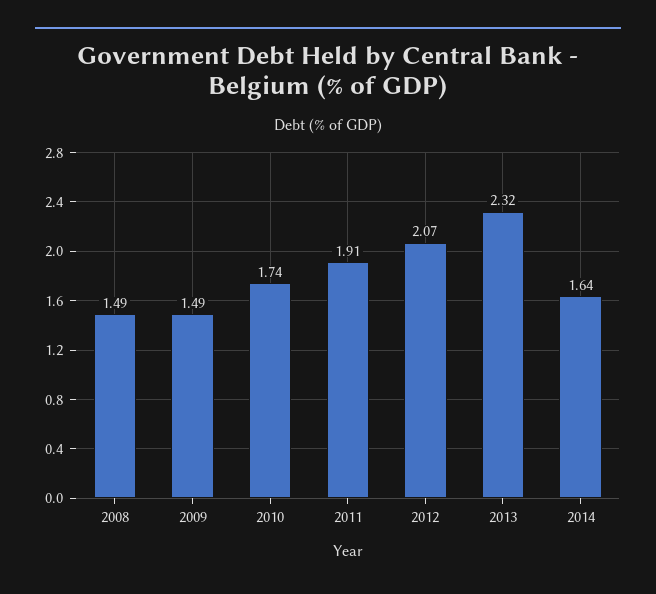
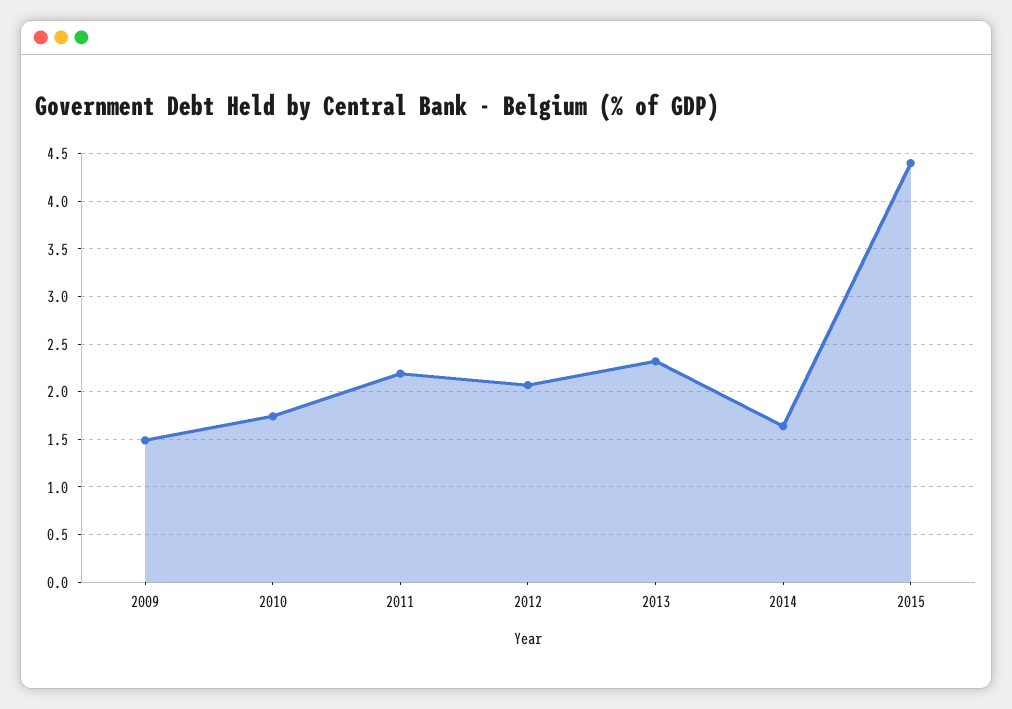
2008: 1.49 -> none
2011: 1.91 -> 2.2
2015: none -> 4.4

